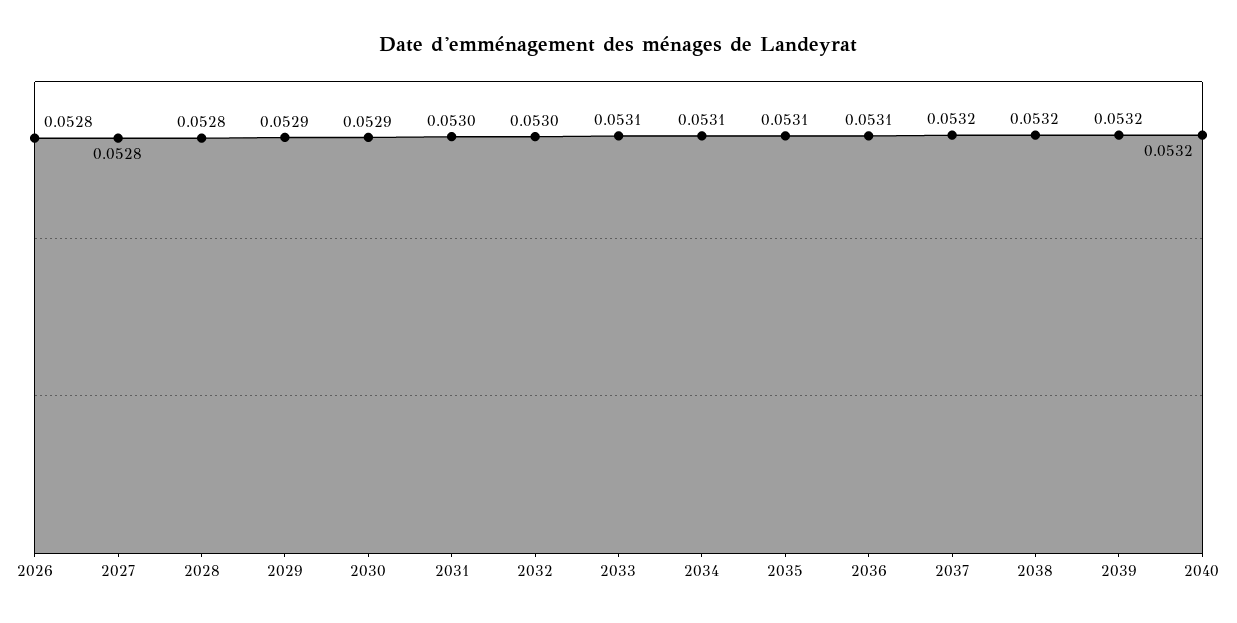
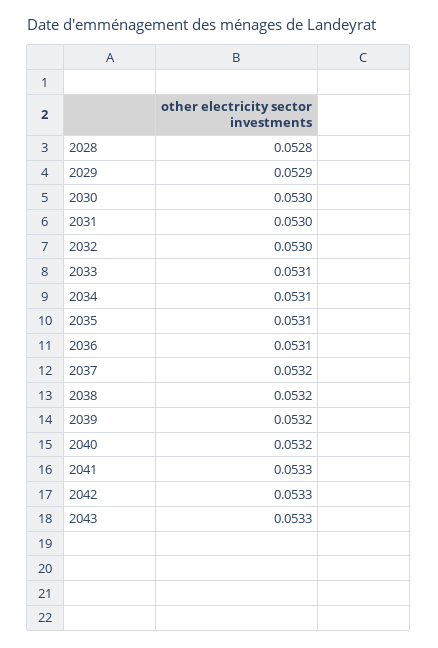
2026: 0.0528 -> none
2027: 0.0528 -> none
2030: 0.0529 -> 0.053
2041: none -> 0.0533
2042: none -> 0.0533
2043: none -> 0.0533

